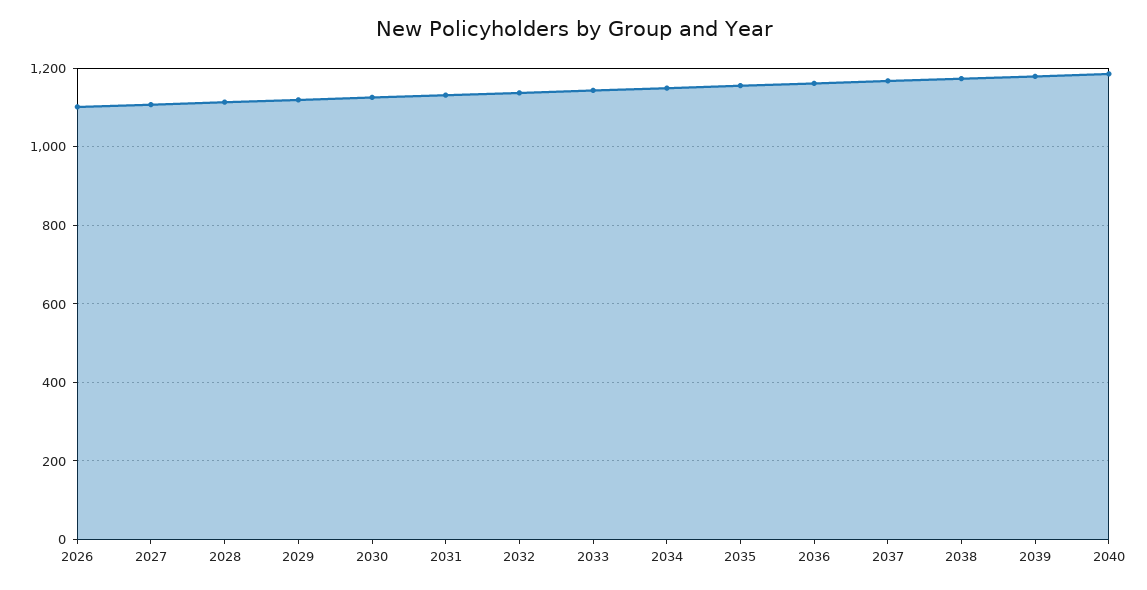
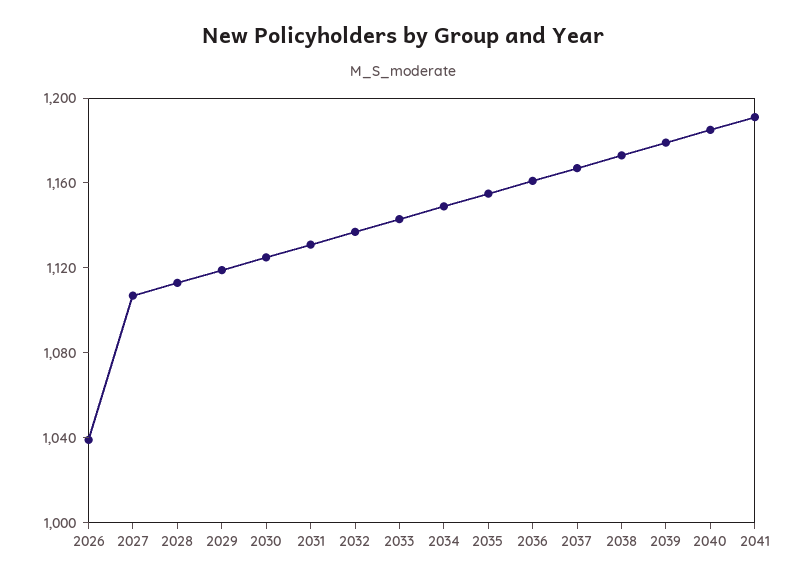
2026: 1100 -> 1040
2041: none -> 1190

